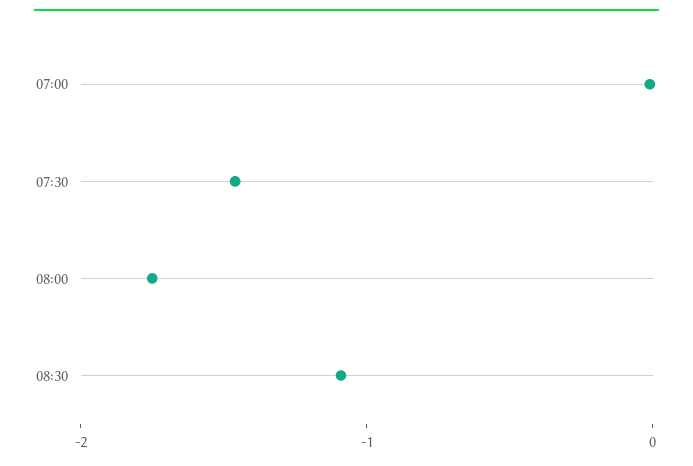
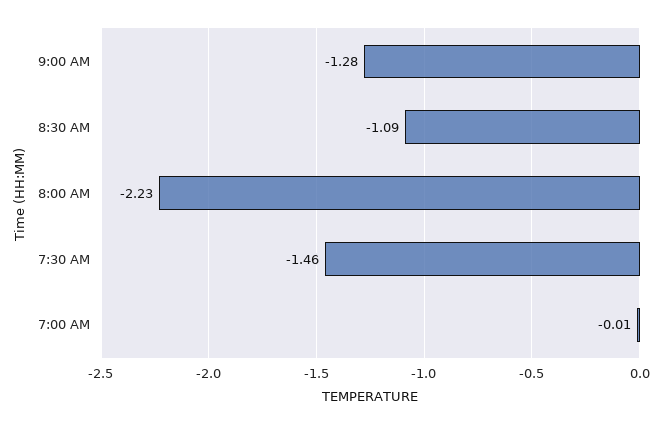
08:00: -1.8 -> -2.23
9:00 AM: none -> -1.28

